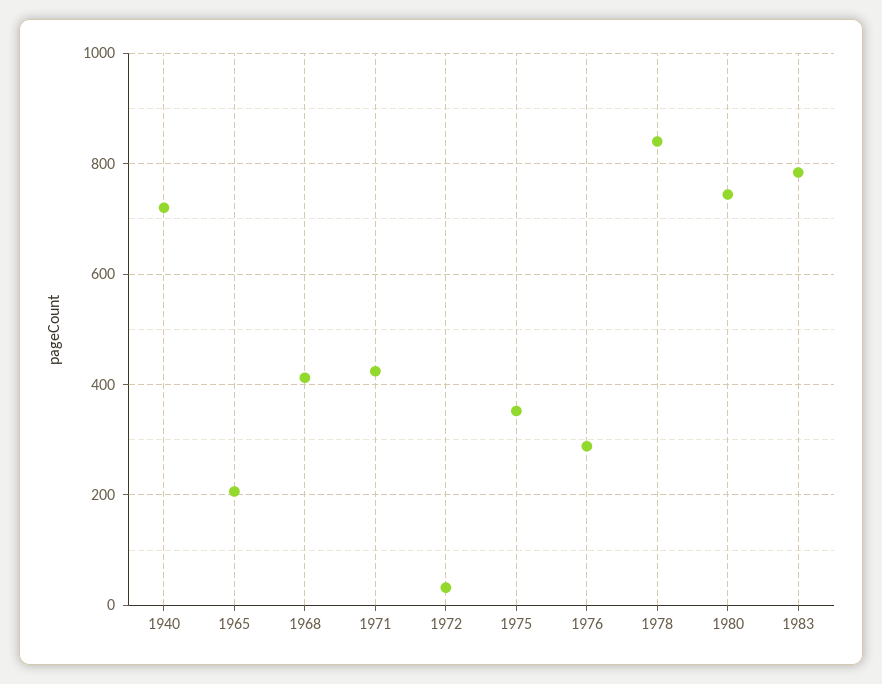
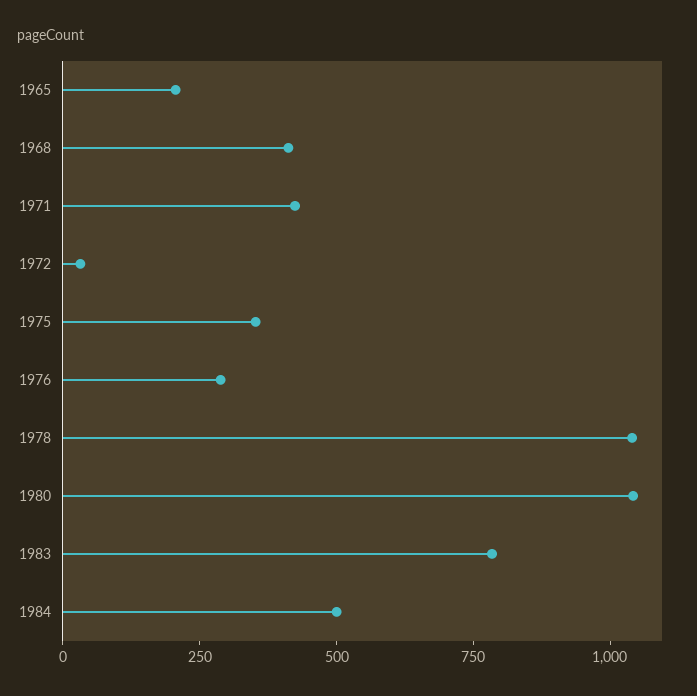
1940: 720 -> none
1978: 840 -> 1050
1980: 740 -> 1050
1984: none -> 500

